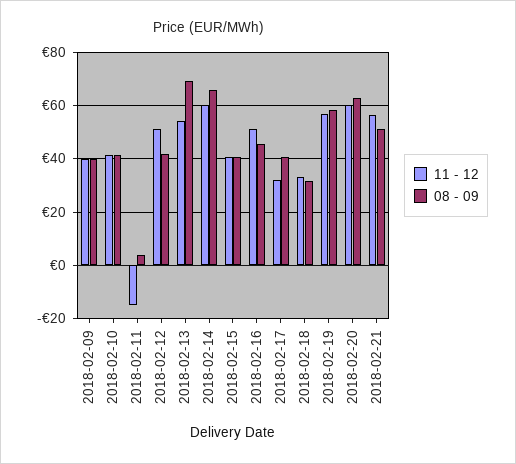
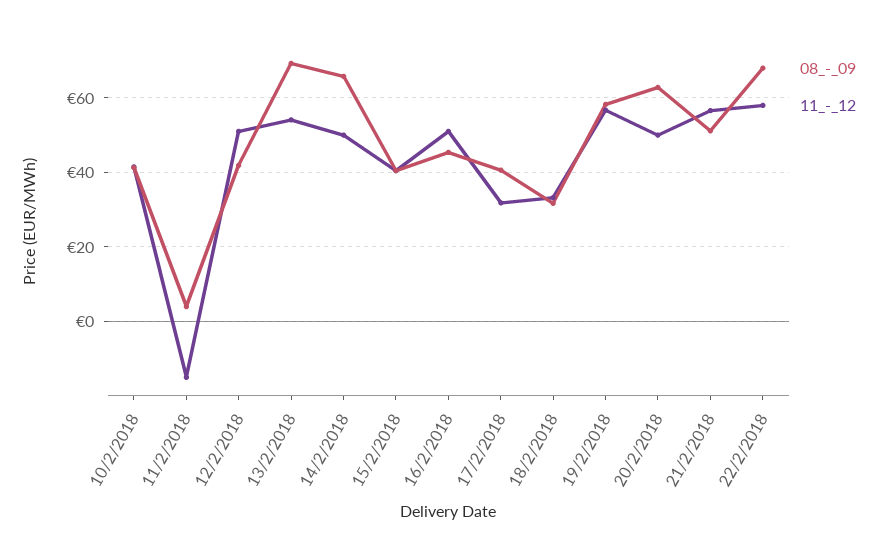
11 - 12, 2018-02-09: 40 -> none
08 - 09, 2018-02-09: 40 -> none
11 - 12, 2018-02-14: 60 -> 50
11 - 12, 2018-02-20: 60 -> 50
08 - 09, 22/2/2018: none -> 68
11 - 12, 22/2/2018: none -> 58

